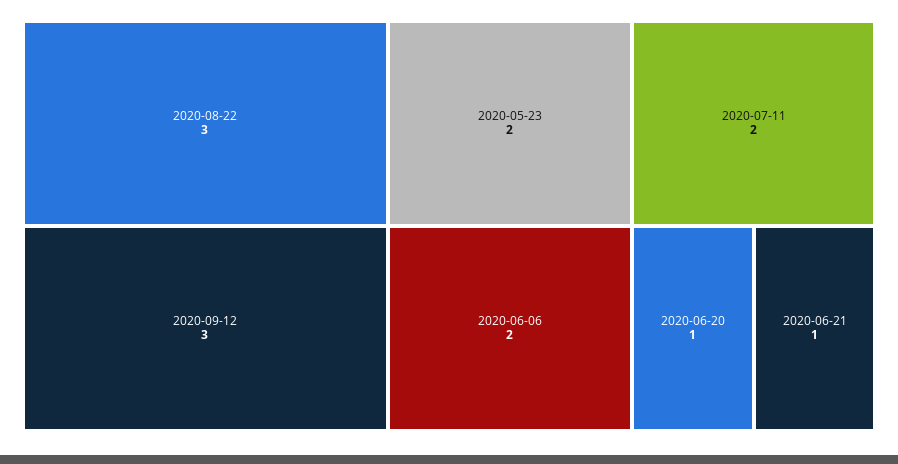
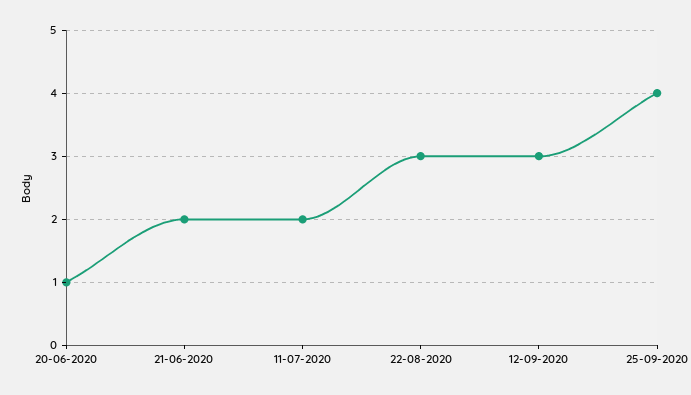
2020-05-23: 2 -> none
2020-06-06: 2 -> none
2020-06-21: 1 -> 2
25-09-2020: none -> 4

